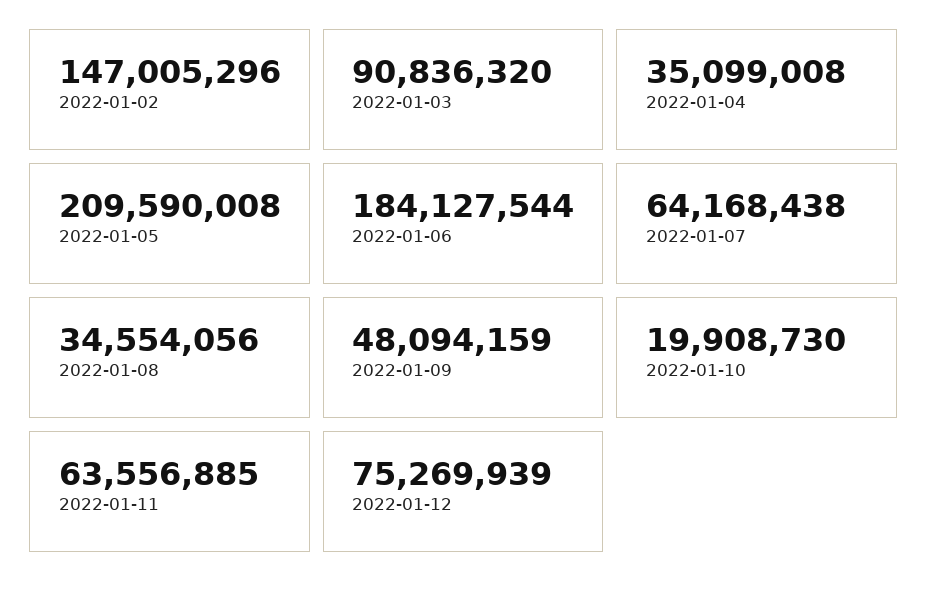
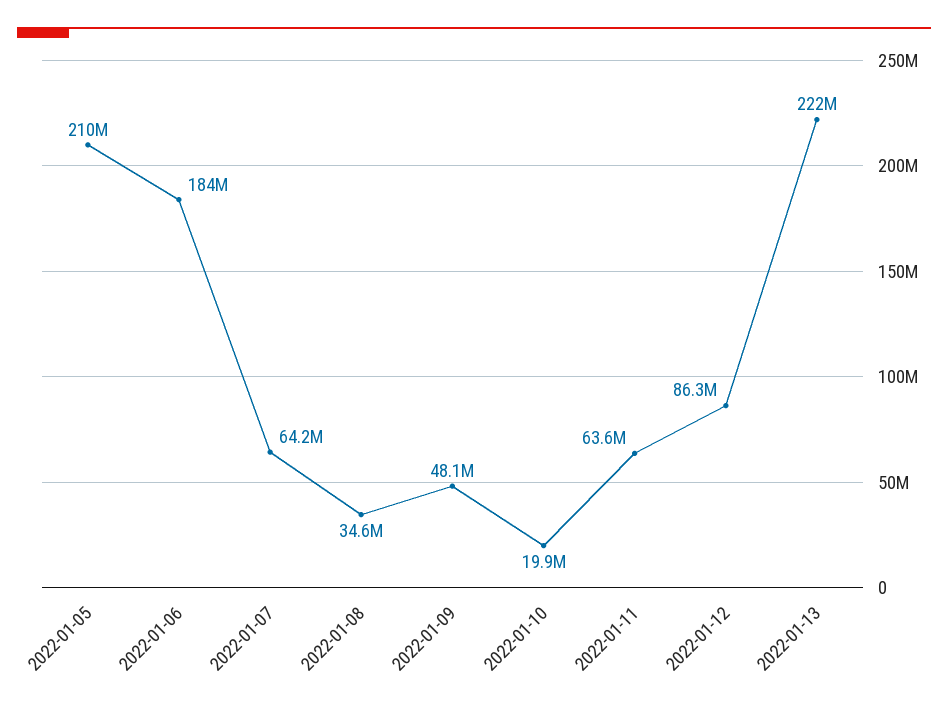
2022-01-02: 147005296 -> none
2022-01-03: 90836320 -> none
2022-01-04: 35099008 -> none
2022-01-12: 75269939 -> 86300000
2022-01-13: none -> 222000000

